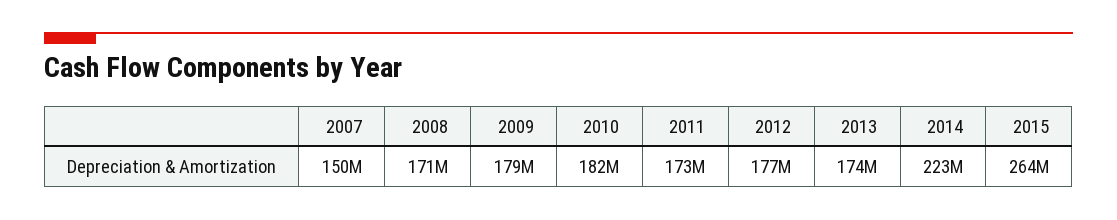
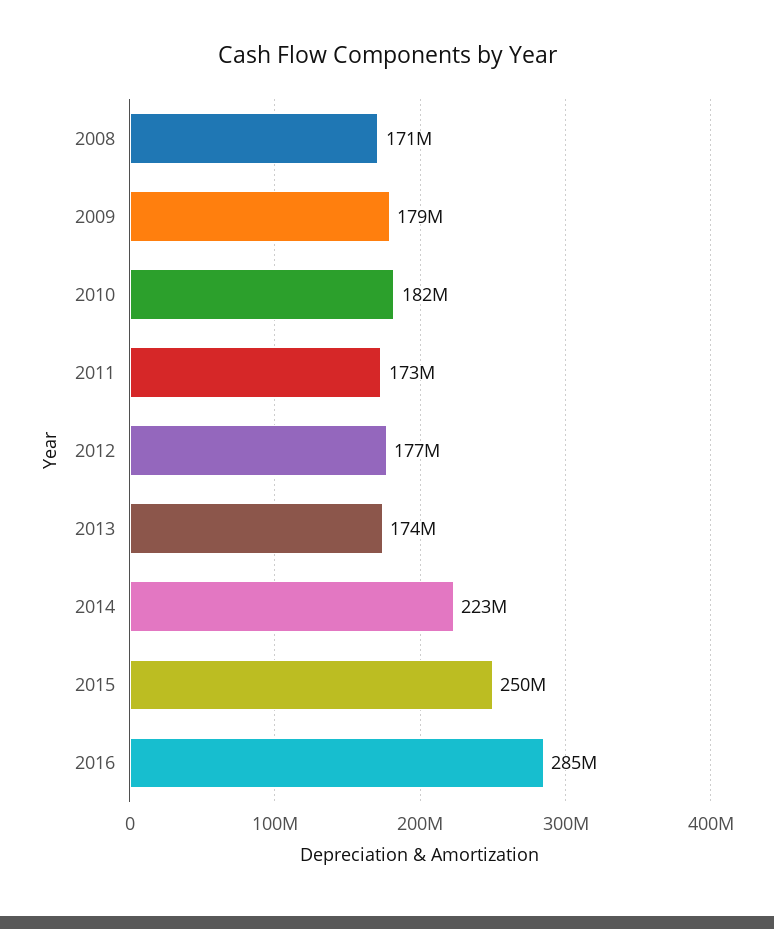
2007: 150000000 -> none
2015: 264000000 -> 250000000
2016: none -> 285000000

